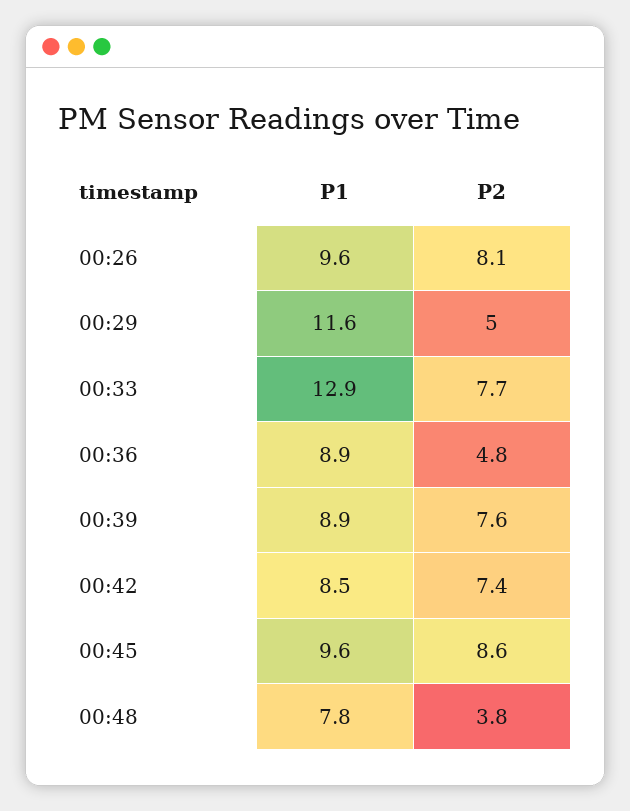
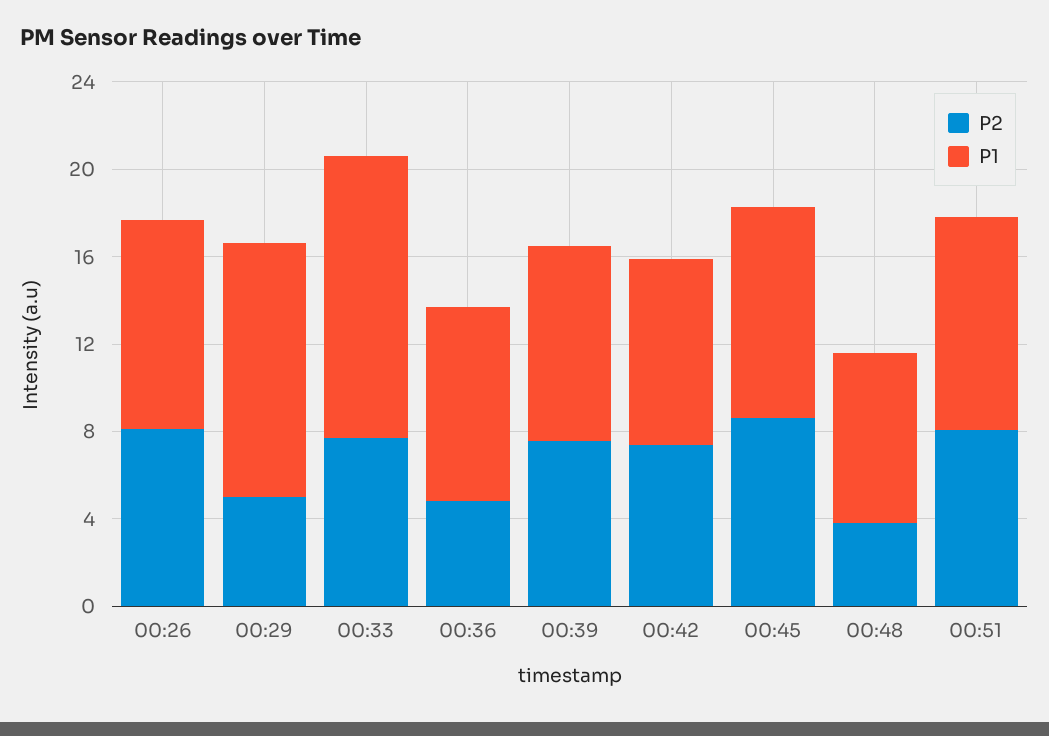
P2, 00:51: none -> 8
P1, 00:51: none -> 10

